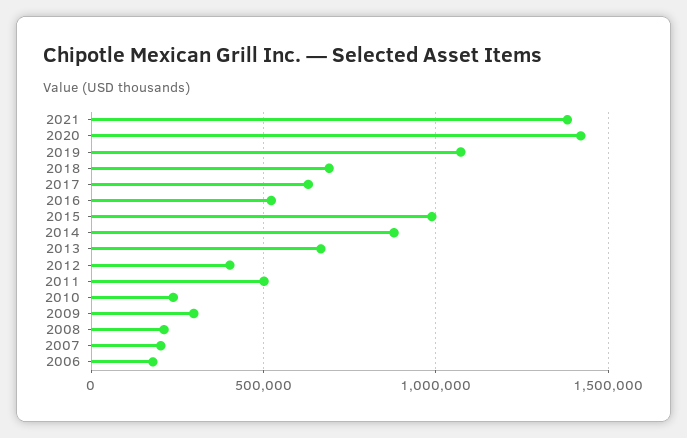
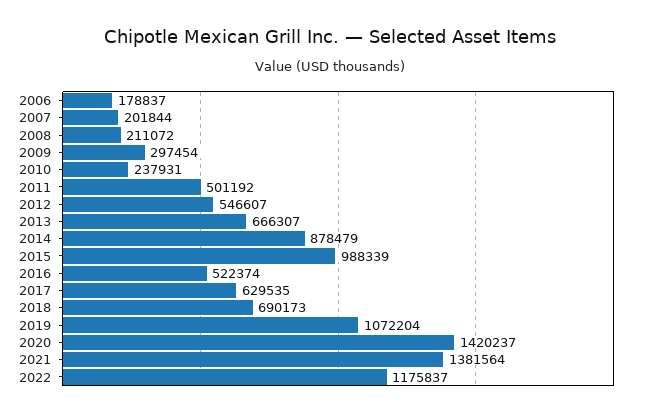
2012: 400000 -> 546607
2022: none -> 1175837

